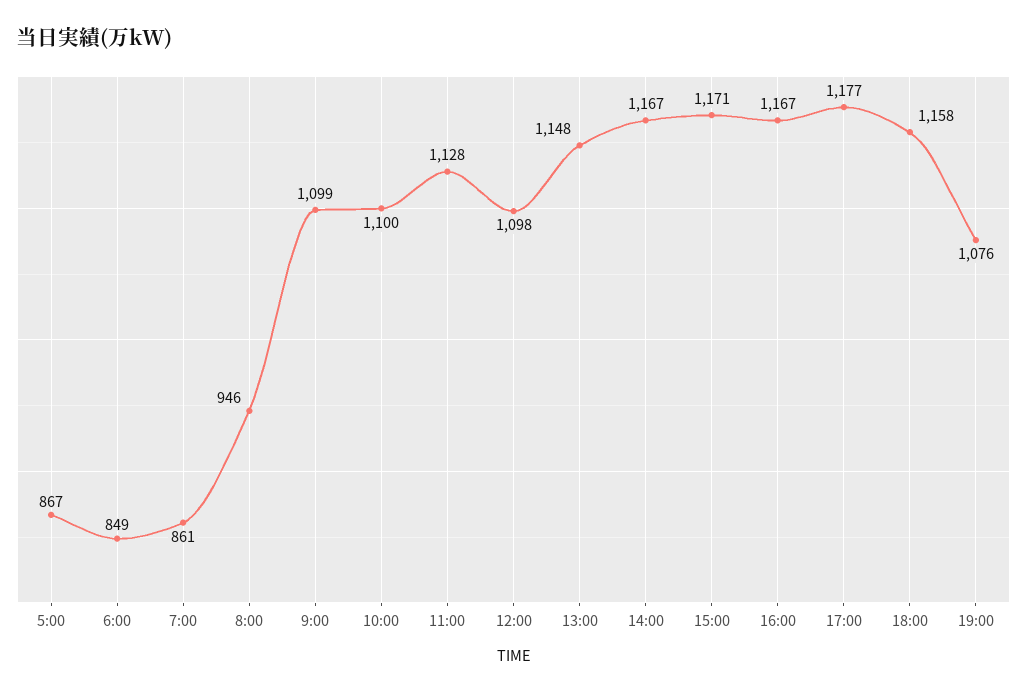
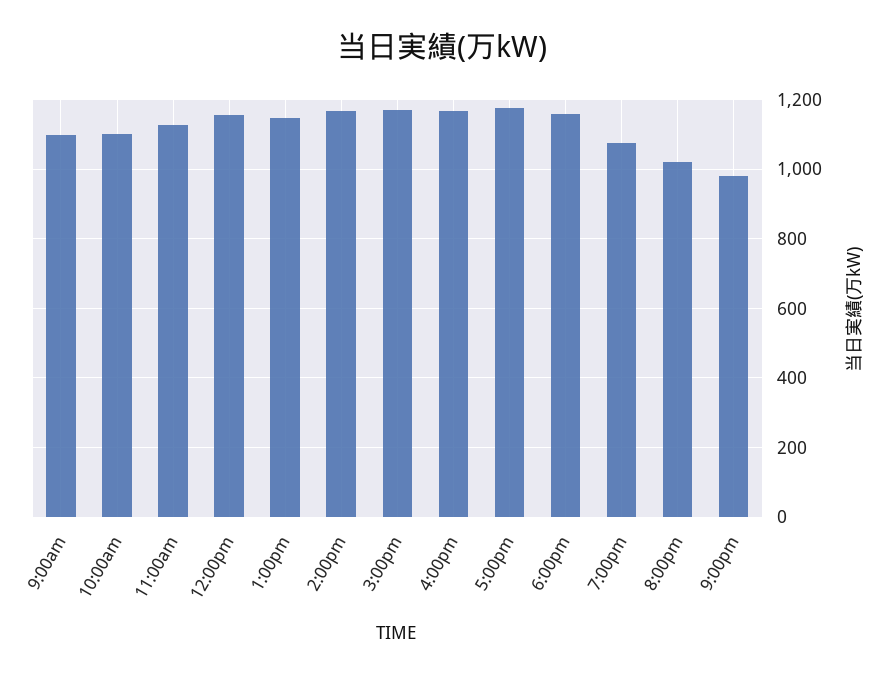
5:00: 867 -> none
6:00: 849 -> none
7:00: 861 -> none
8:00: 946 -> none
12:00: 1098 -> 1160
8:00pm: none -> 1020
9:00pm: none -> 980

